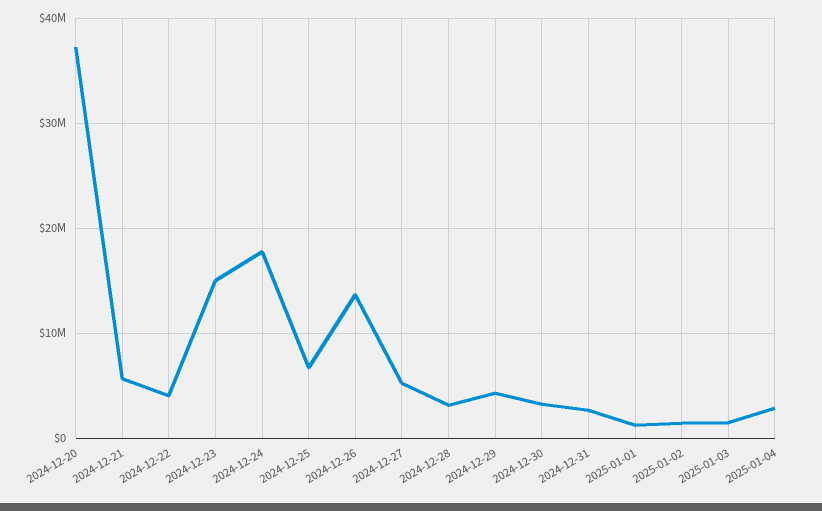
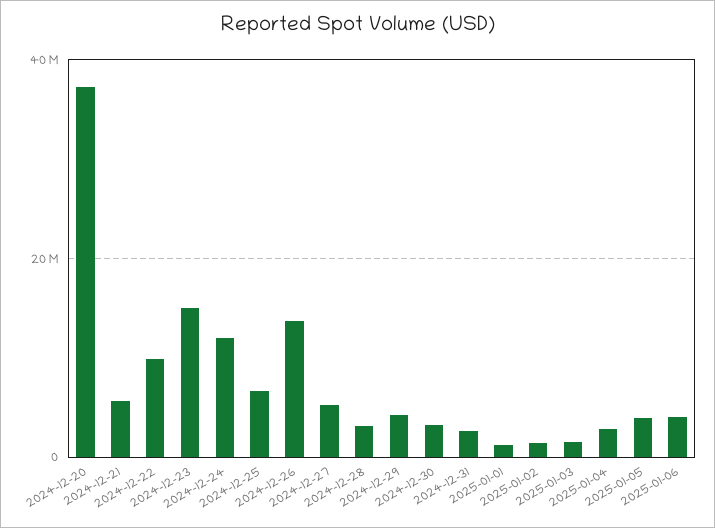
2024-12-22: 4000000 -> 10000000
2024-12-24: 18000000 -> 12000000
2025-01-05: none -> 4000000
2025-01-06: none -> 4000000

